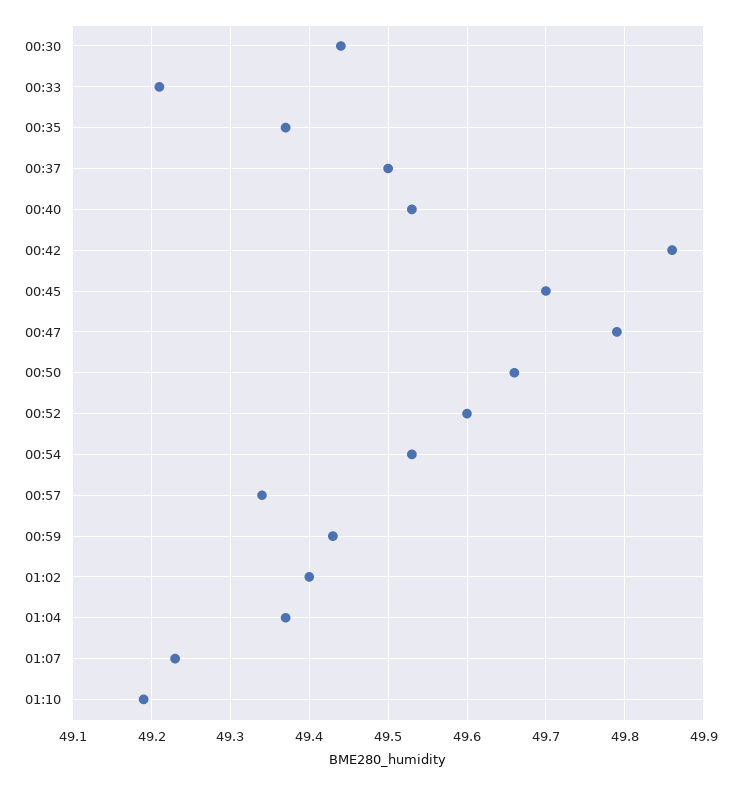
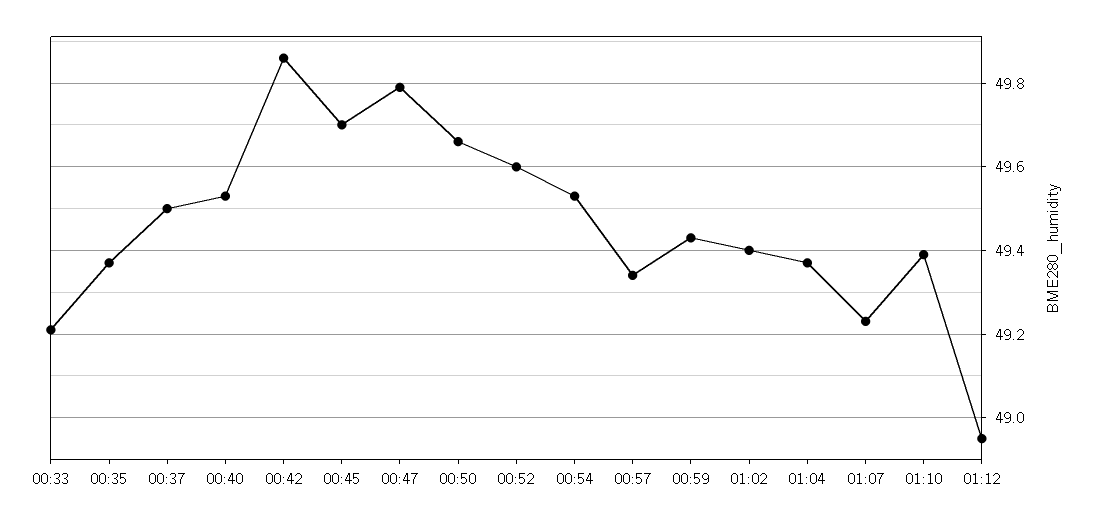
00:30: 49.44 -> none
01:10: 49.19 -> 49.4
01:12: none -> 48.95

